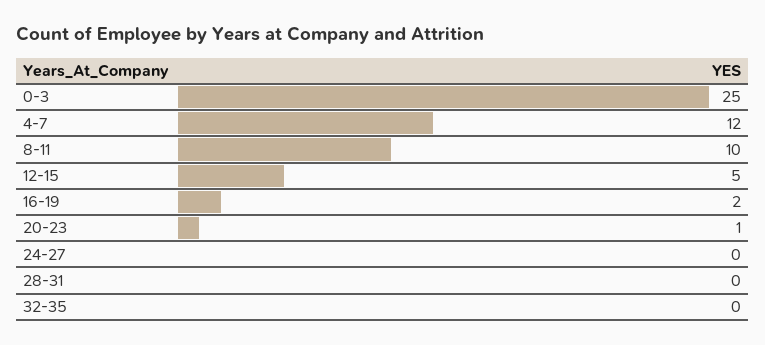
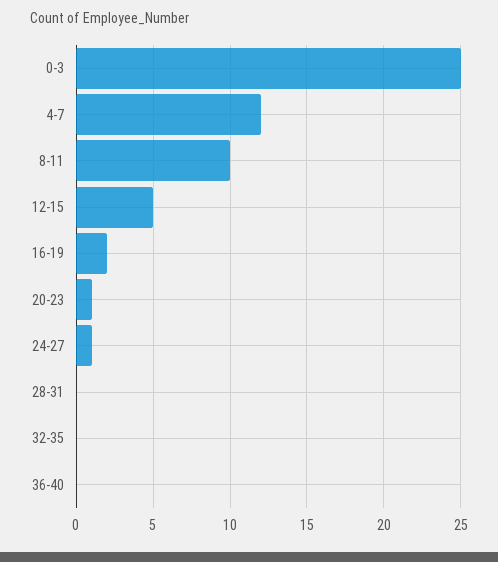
24-27: 0 -> 1
36-40: none -> 0

